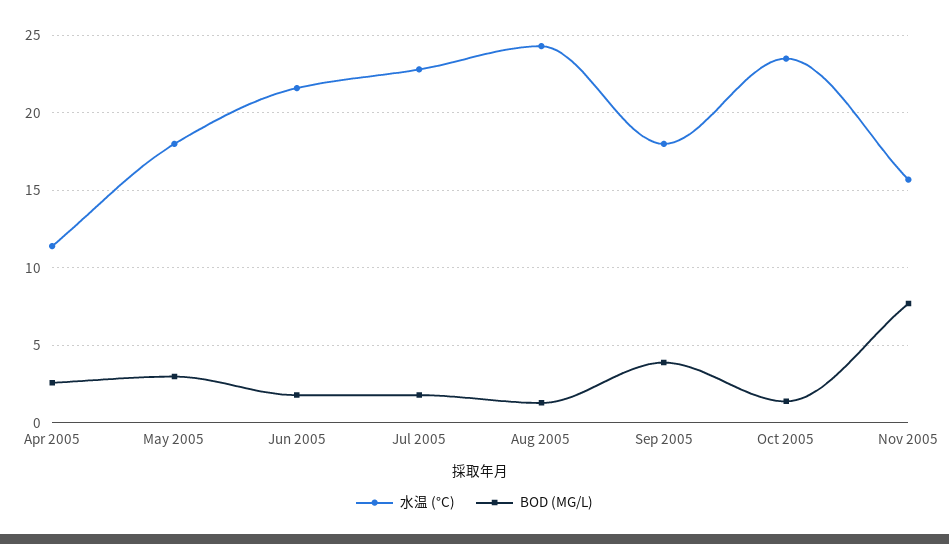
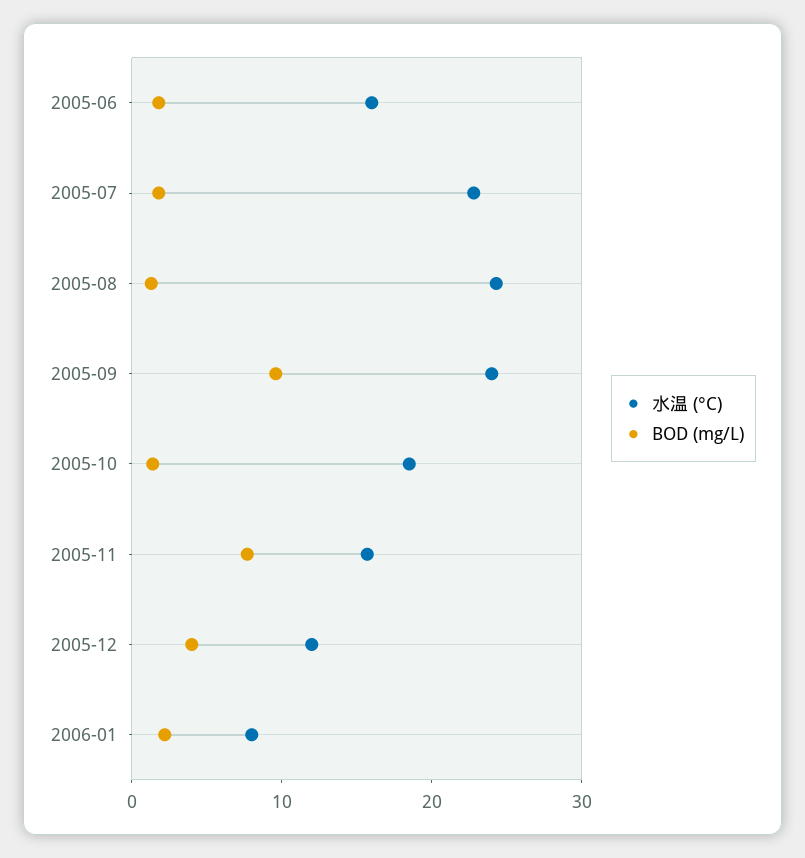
水温 (°C), Apr 2005: 11.5 -> none
BOD (MG/L), Apr 2005: 2.5 -> none
水温 (°C), May 2005: 18 -> none
BOD (MG/L), May 2005: 3 -> none
水温 (°C), Jun 2005: 21.5 -> 16
水温 (°C), Sep 2005: 18 -> 24
BOD (MG/L), Sep 2005: 4 -> 10
水温 (°C), Oct 2005: 23.5 -> 18
水温 (°C), 2005-12: none -> 12
BOD (MG/L), 2005-12: none -> 4
水温 (°C), 2006-01: none -> 8
BOD (MG/L), 2006-01: none -> 2

